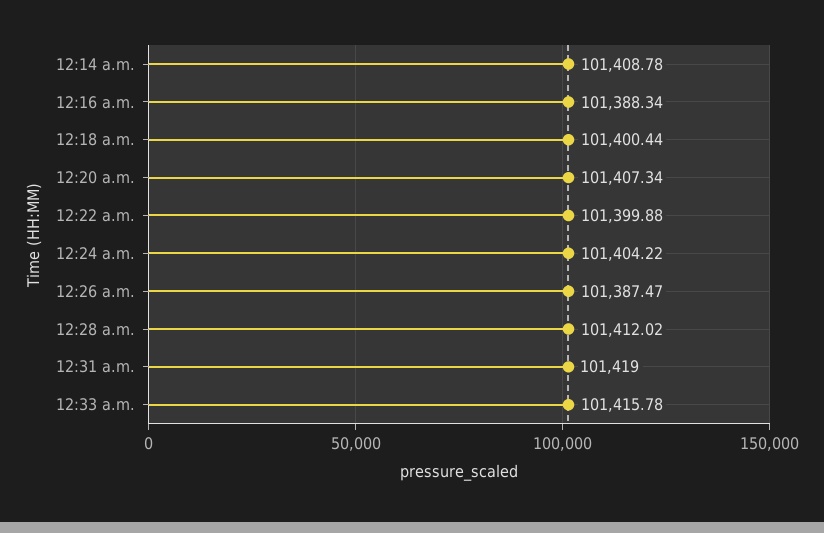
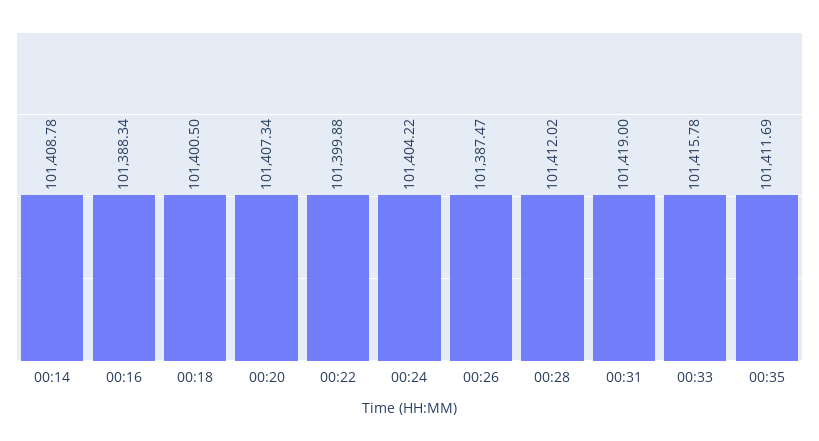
12:18 a.m.: 101400.44 -> 101400.5
00:35: none -> 101411.69

